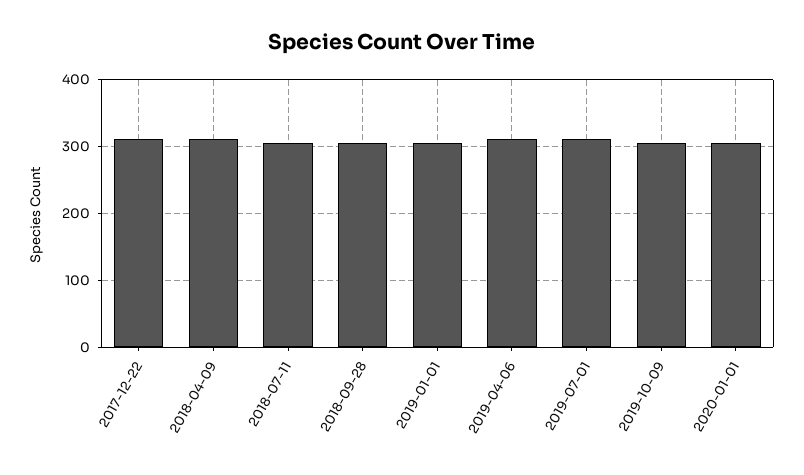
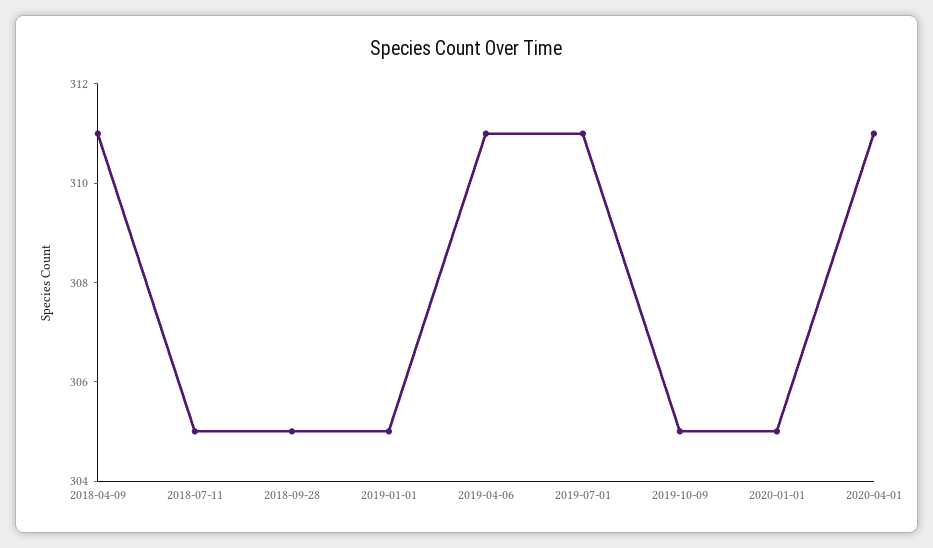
2017-12-22: 310 -> none
2020-04-01: none -> 311

